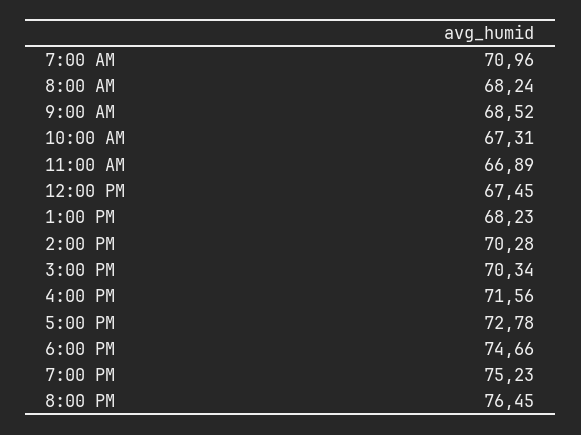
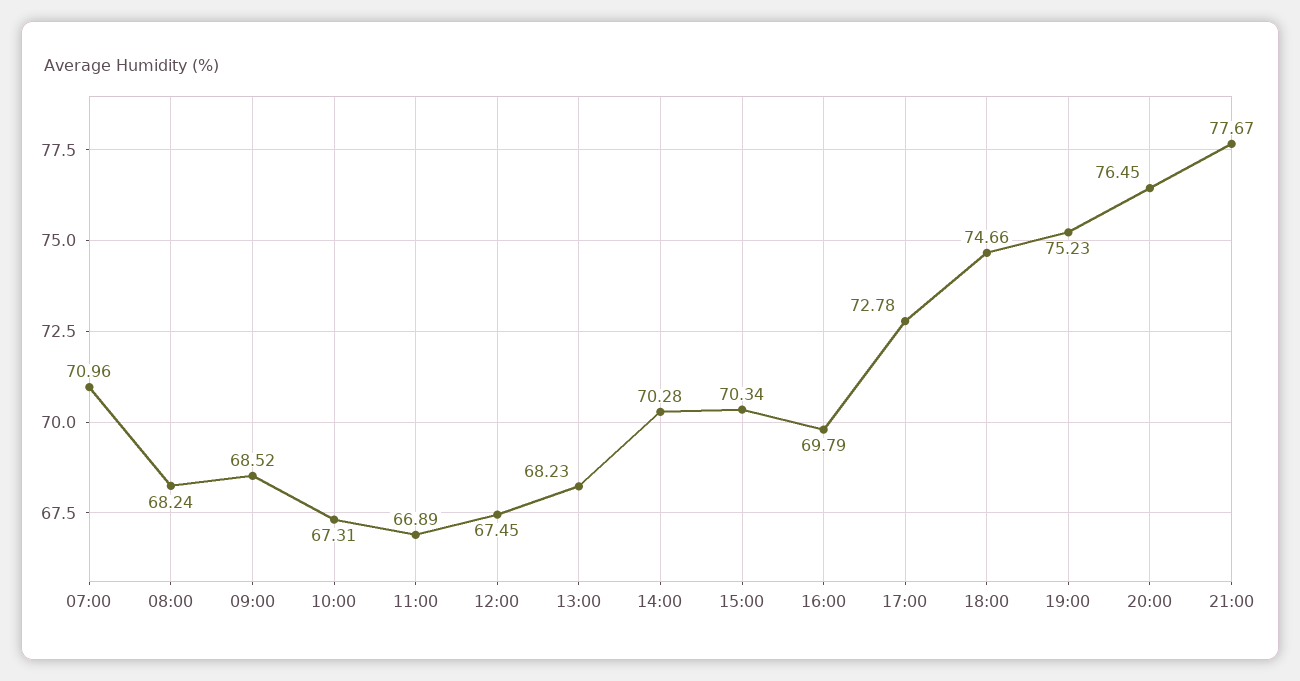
4:00 PM: 71.56 -> 69.79
21:00: none -> 77.67

